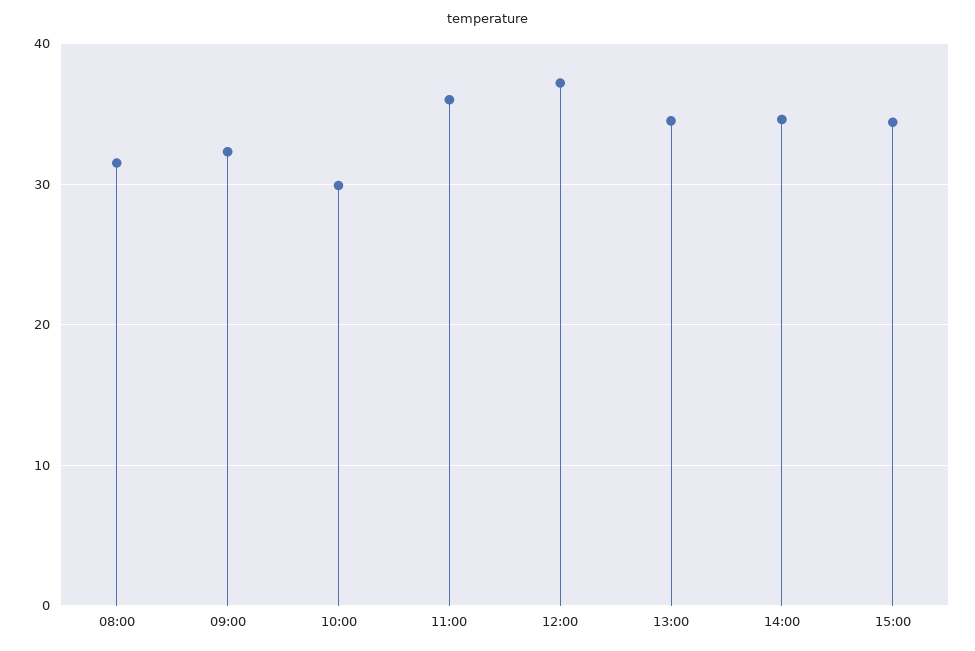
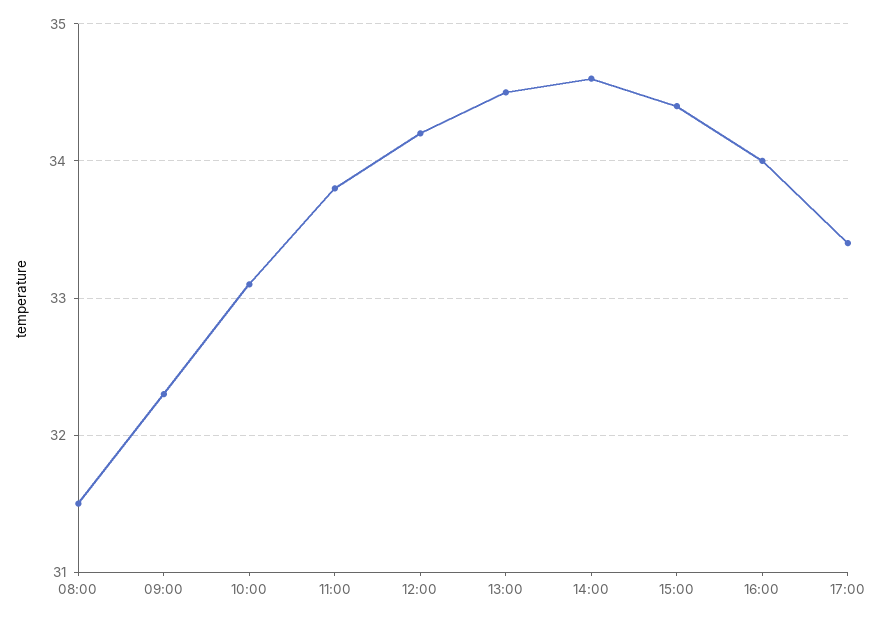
10:00: 30 -> 33.1
11:00: 36 -> 33.8
12:00: 37 -> 34.2
16:00: none -> 34
17:00: none -> 33.4

